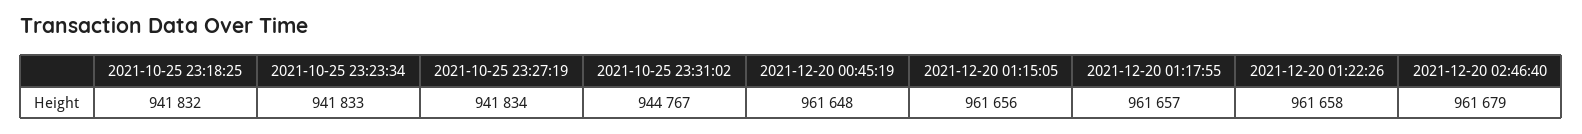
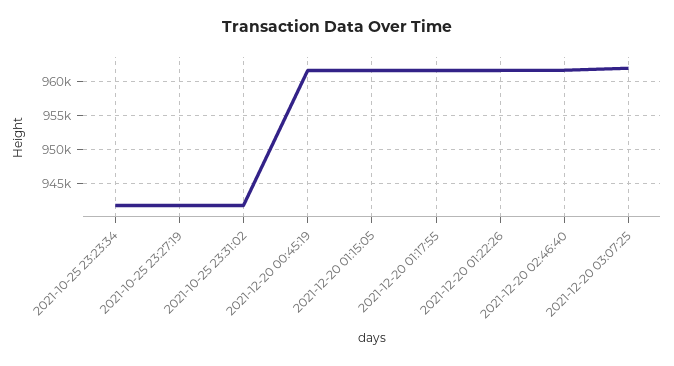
2021-10-25 23:18:25: 941832 -> none
2021-10-25 23:31:02: 944767 -> 942000
2021-12-20 03:07:25: none -> 962000

